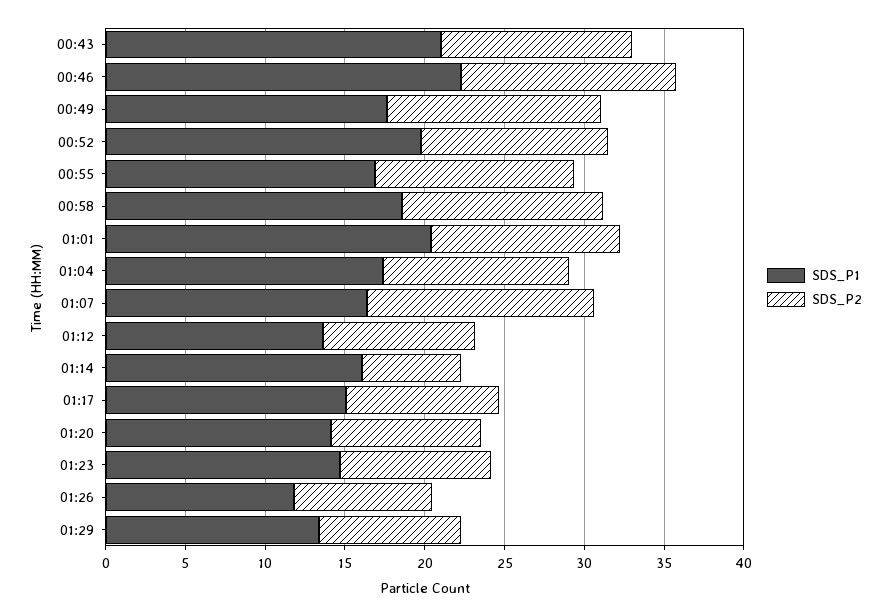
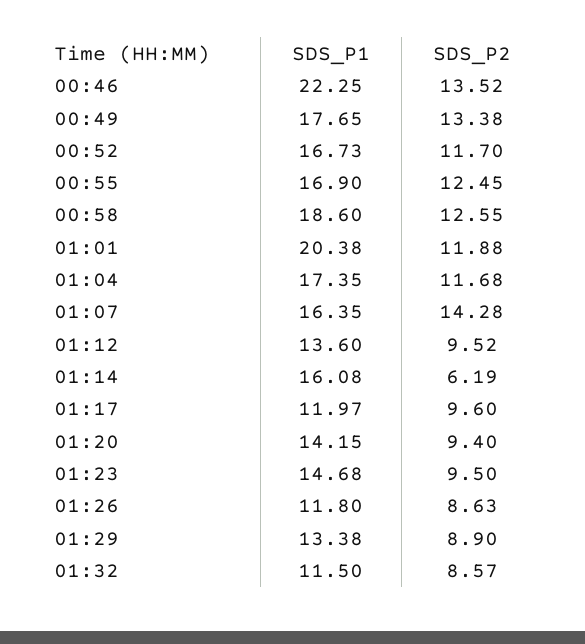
SDS_P1, 00:43: 21 -> none
SDS_P2, 00:43: 12 -> none
SDS_P1, 00:52: 20 -> 16.73
SDS_P1, 01:17: 15 -> 11.97
SDS_P1, 01:32: none -> 11.5
SDS_P2, 01:32: none -> 8.57

